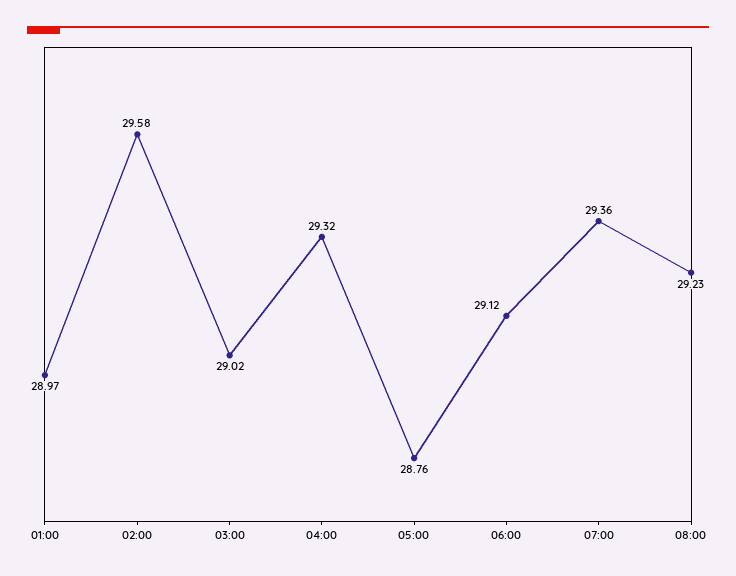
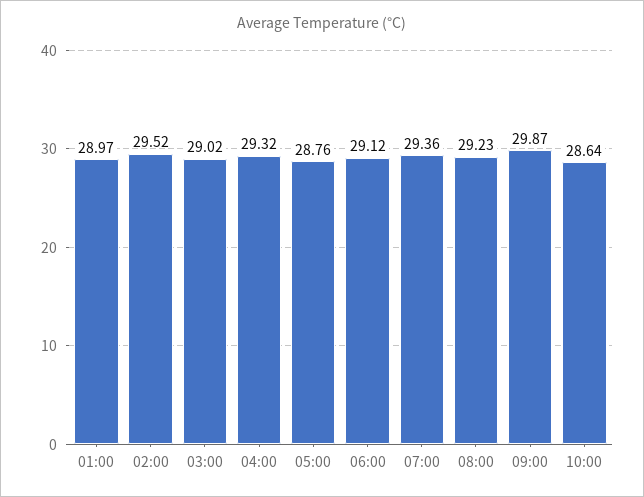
02:00: 29.58 -> 29.52
09:00: none -> 29.87
10:00: none -> 28.64

